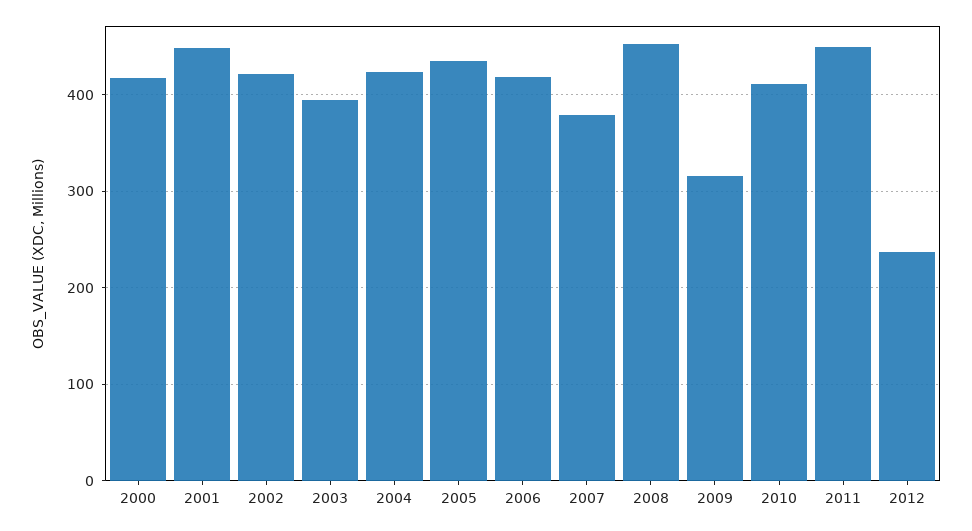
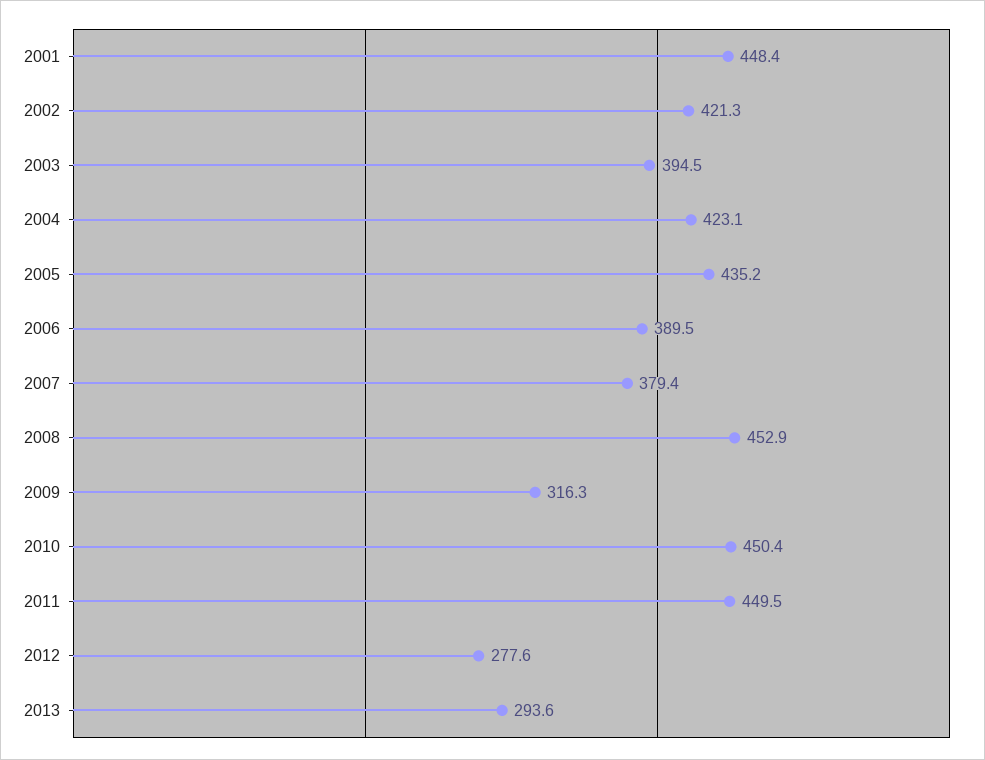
2000: 420 -> none
2006: 420 -> 389.5
2010: 410 -> 450.4
2012: 240 -> 277.6
2013: none -> 293.6

